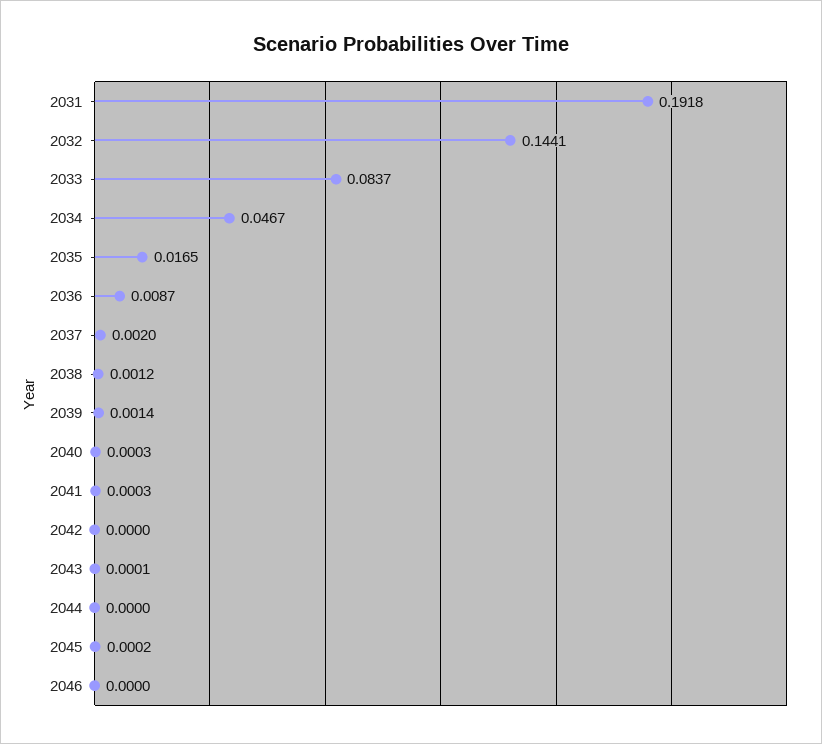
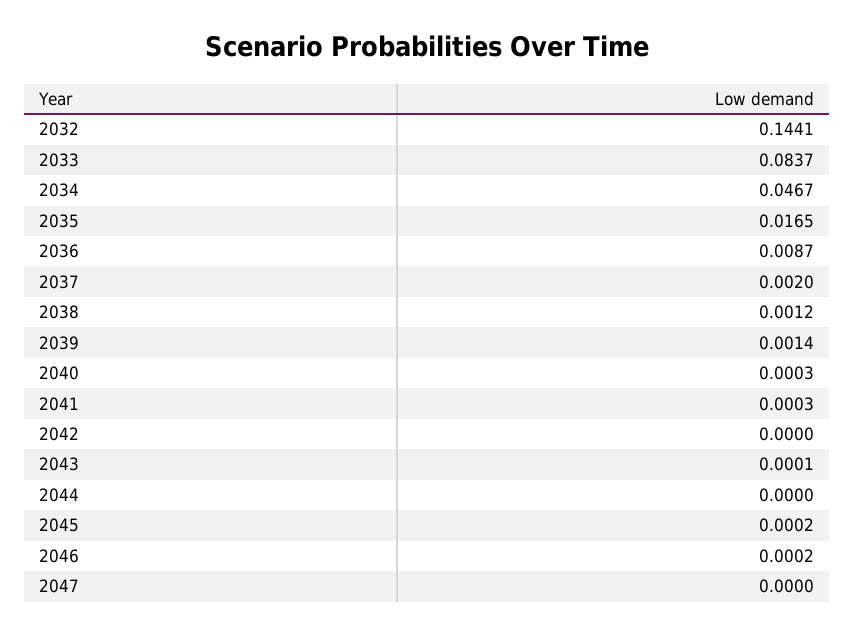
2031: 0.1918 -> none
2046: 0 -> 0.0002
2047: none -> 0

